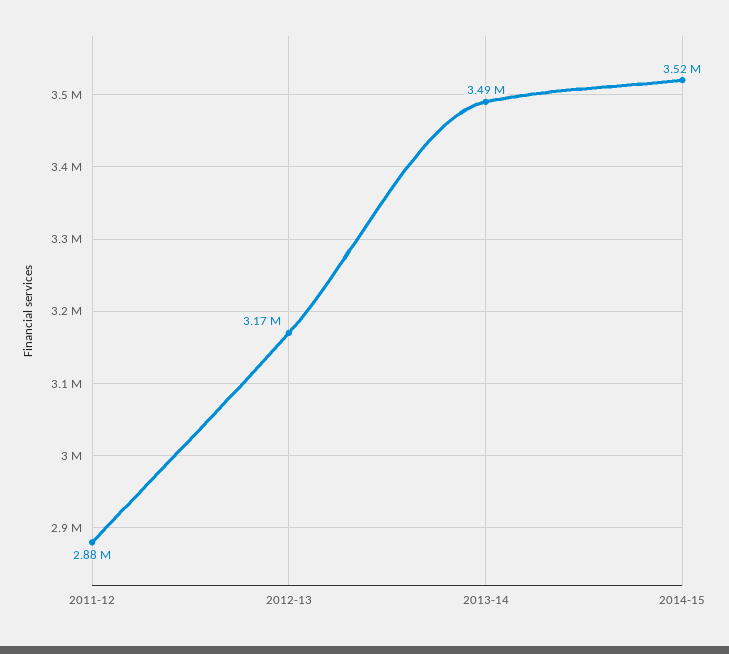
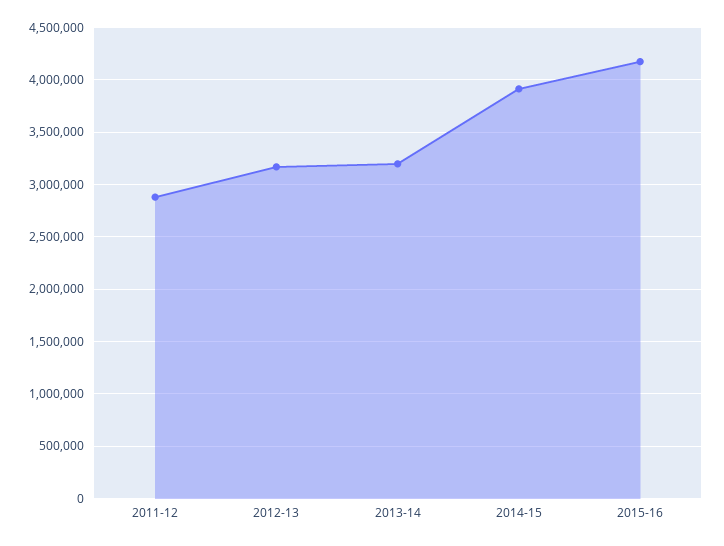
2013-14: 3490000 -> 3200000
2014-15: 3520000 -> 3900000
2015-16: none -> 4200000

